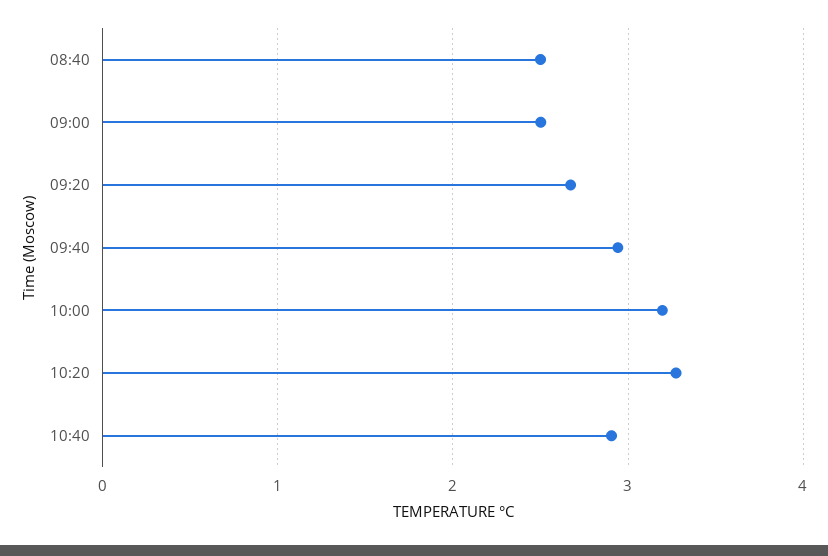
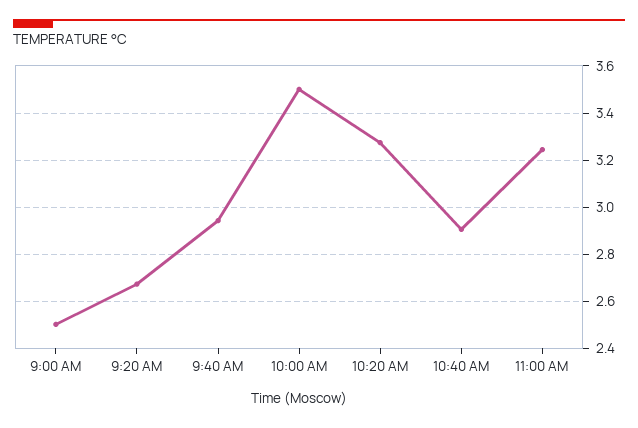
08:40: 2.5 -> none
10:00: 3.2 -> 3.5
11:00 AM: none -> 3.25

